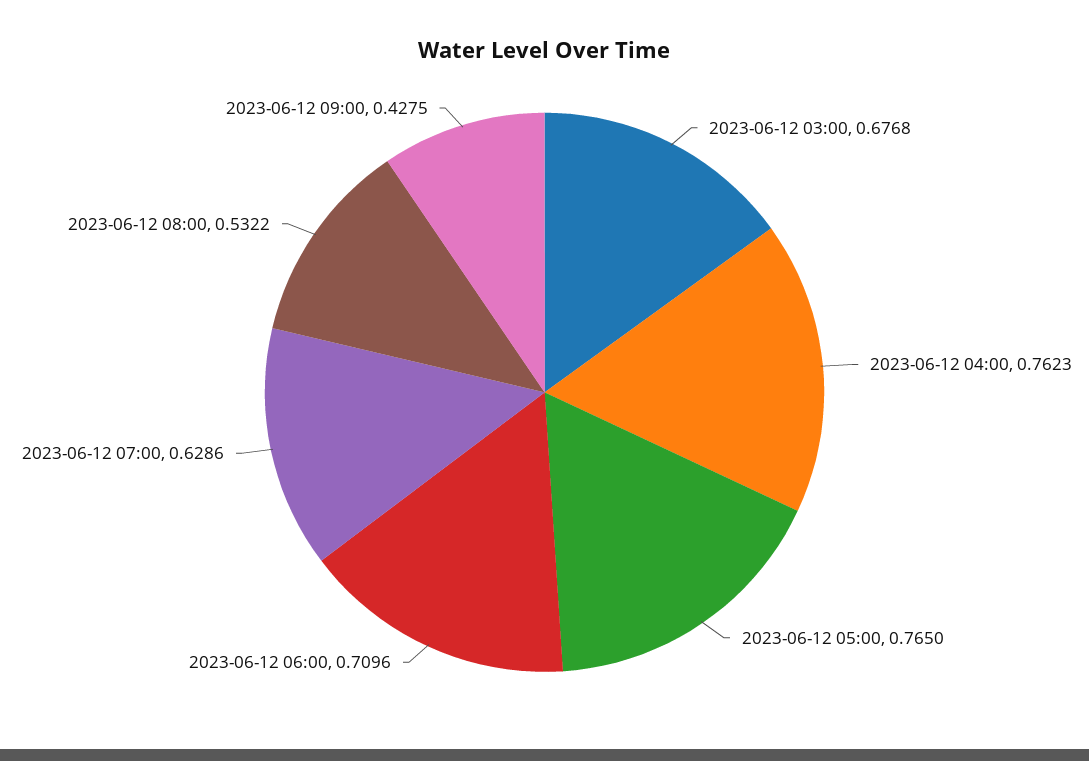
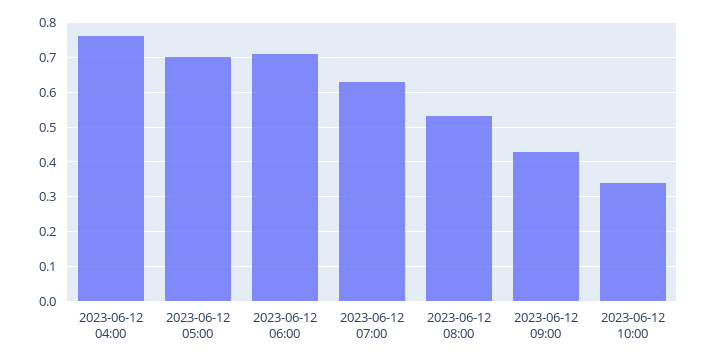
2023-06-12 03:00: 0.6768 -> none
2023-06-12 05:00: 0.765 -> 0.7
2023-06-12 10:00: none -> 0.34

